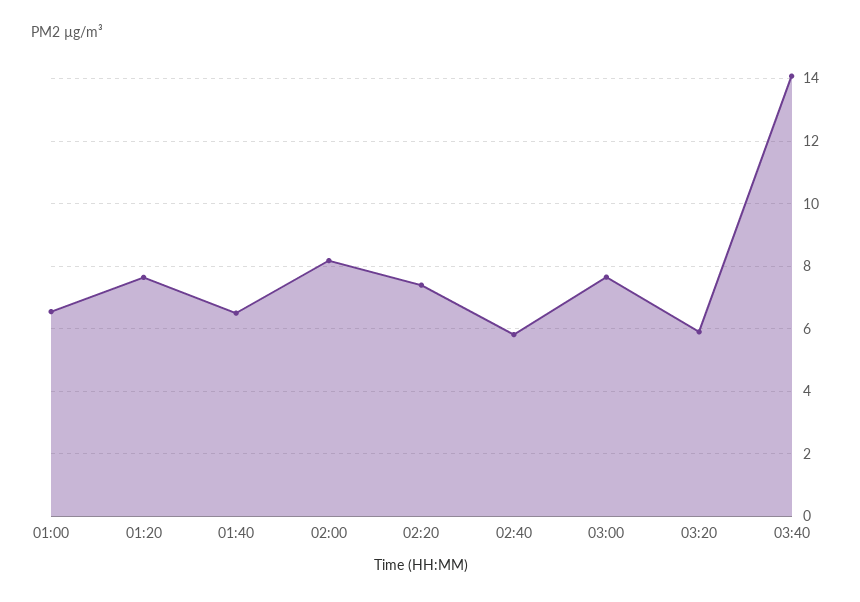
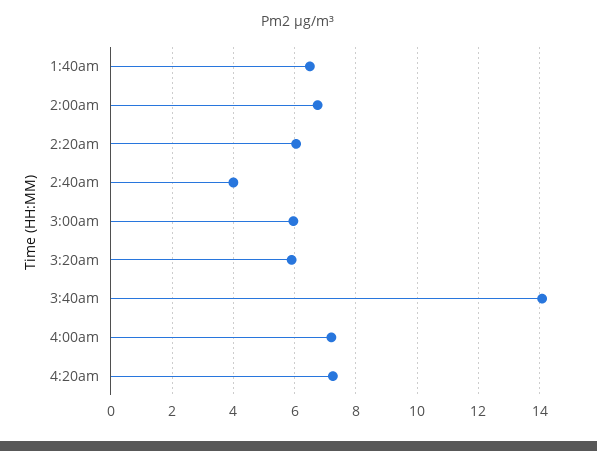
01:00: 6.6 -> none
01:20: 7.6 -> none
02:00: 8.2 -> 6.8
02:20: 7.4 -> 6
02:40: 5.8 -> 4
03:00: 7.6 -> 6
4:00am: none -> 7.2
4:20am: none -> 7.2

